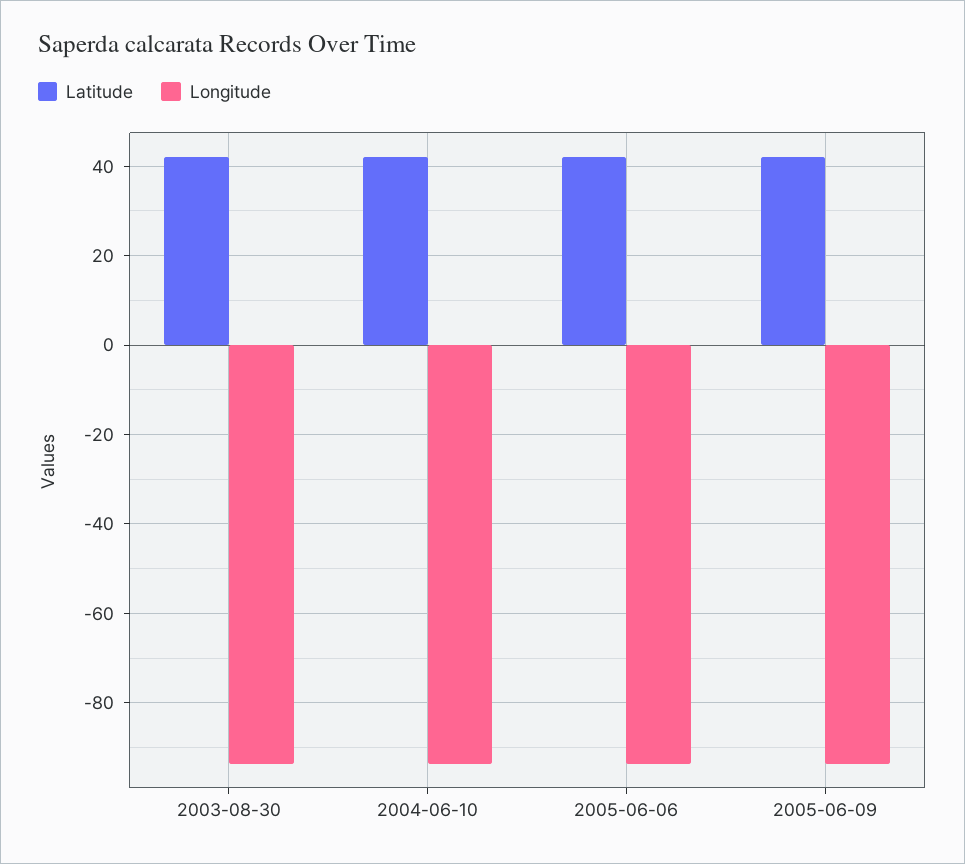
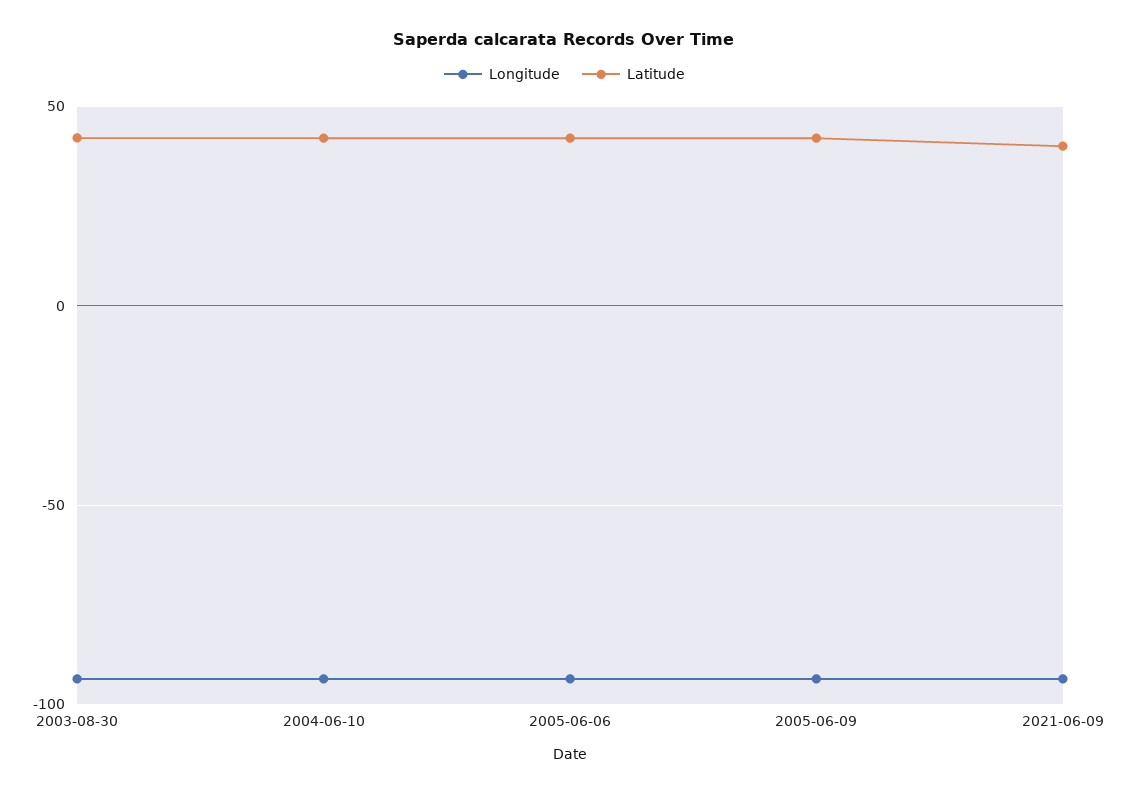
Longitude, 2021-06-09: none -> -95
Latitude, 2021-06-09: none -> 40

